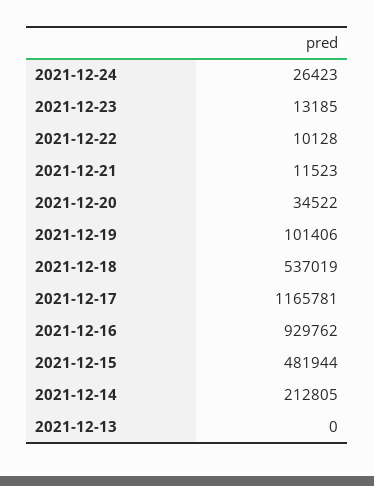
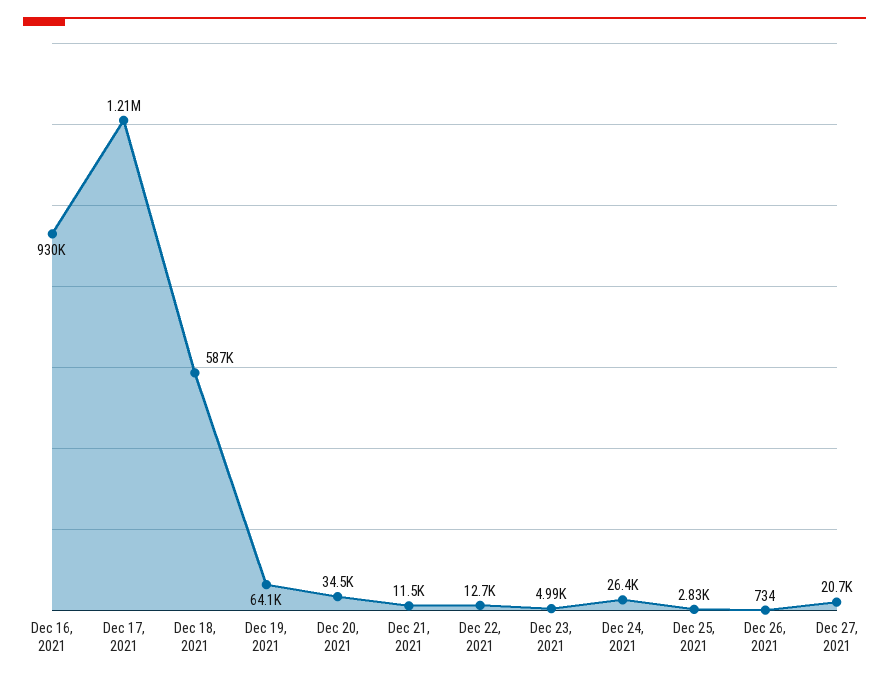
2021-12-23: 13185 -> 4990
2021-12-22: 10128 -> 12700
2021-12-19: 101406 -> 64100
2021-12-18: 537019 -> 587000
2021-12-17: 1165781 -> 1210000
2021-12-15: 481944 -> none
2021-12-14: 212805 -> none
2021-12-13: 0 -> none
Dec 25, 2021: none -> 2830
Dec 26, 2021: none -> 734
Dec 27, 2021: none -> 20700

